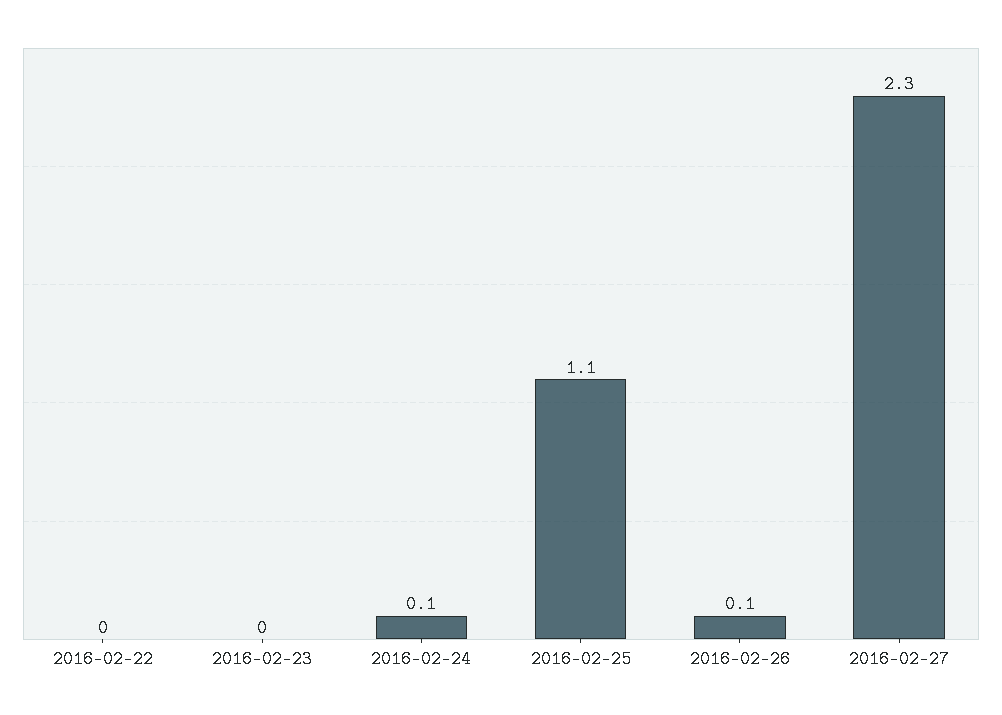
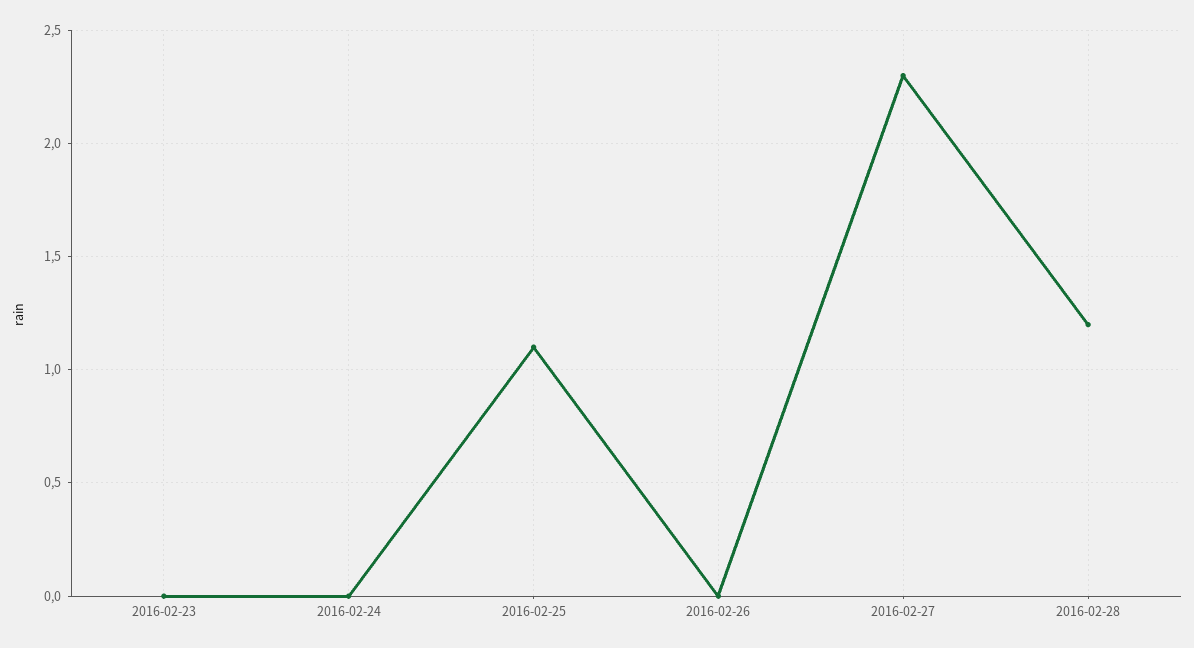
2016-02-22: 0 -> none
2016-02-24: 0.1 -> 0
2016-02-26: 0.1 -> 0
2016-02-28: none -> 1.2

